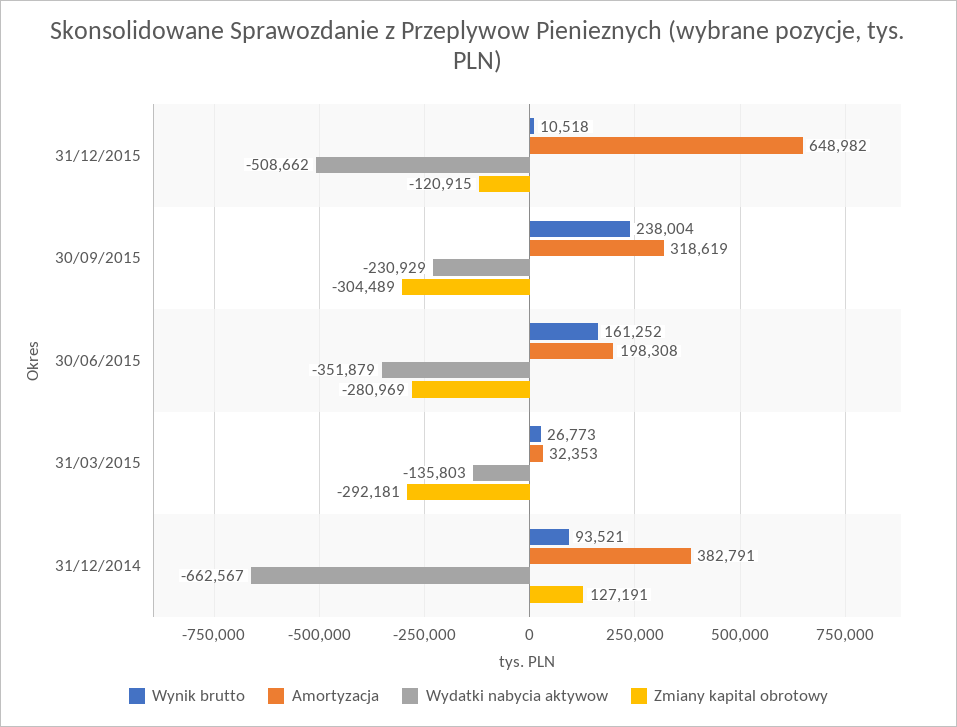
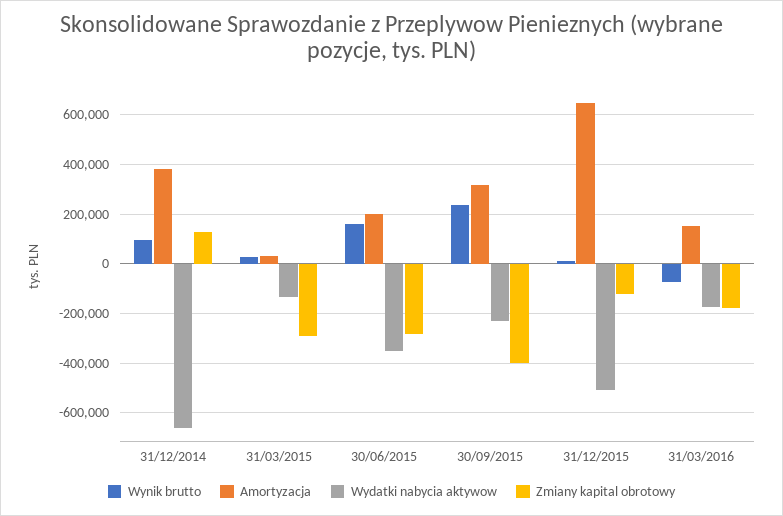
Zmiany kapital obrotowy, 30/09/2015: -304489 -> -400000
Wynik brutto, 31/03/2016: none -> -75000
Amortyzacja, 31/03/2016: none -> 150000
Wydatki nabycia aktywow, 31/03/2016: none -> -175000
Zmiany kapital obrotowy, 31/03/2016: none -> -175000

